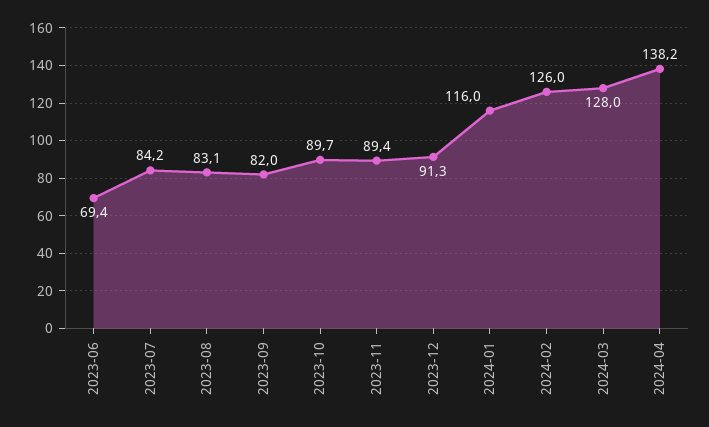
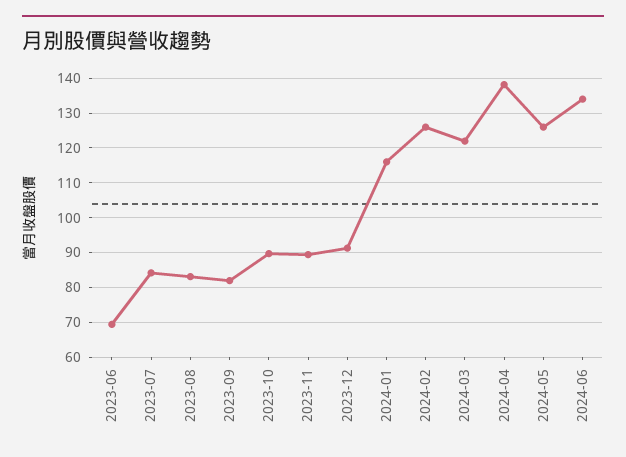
2024-03: 128 -> 122
2024-05: none -> 126
2024-06: none -> 134

